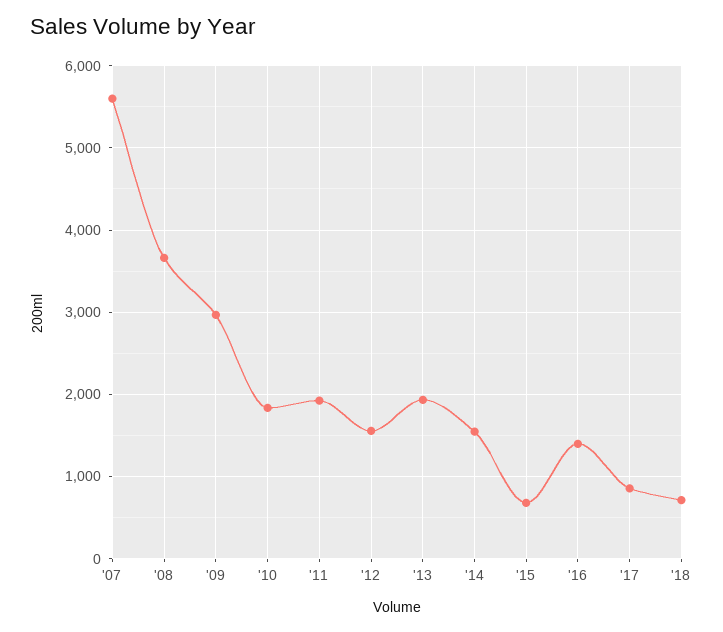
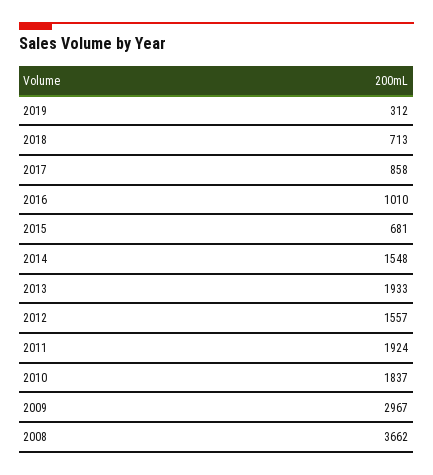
'07: 5600 -> none
'16: 1400 -> 1010
2019: none -> 312

